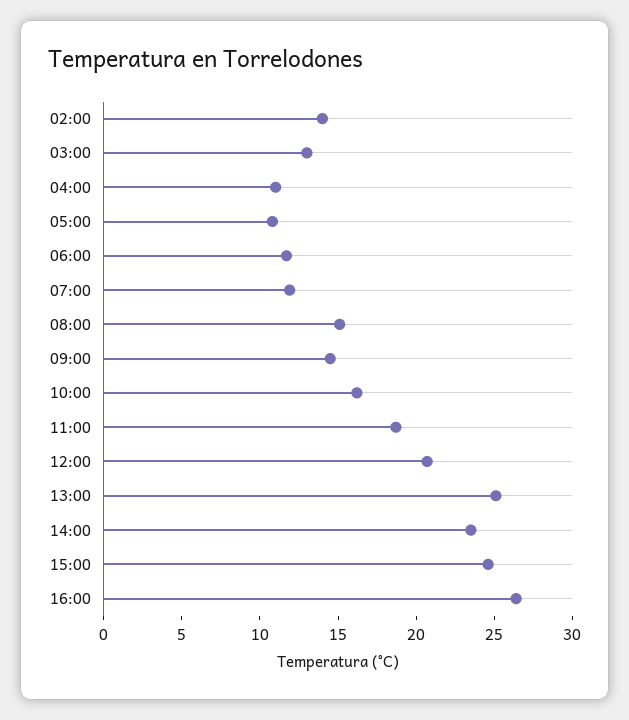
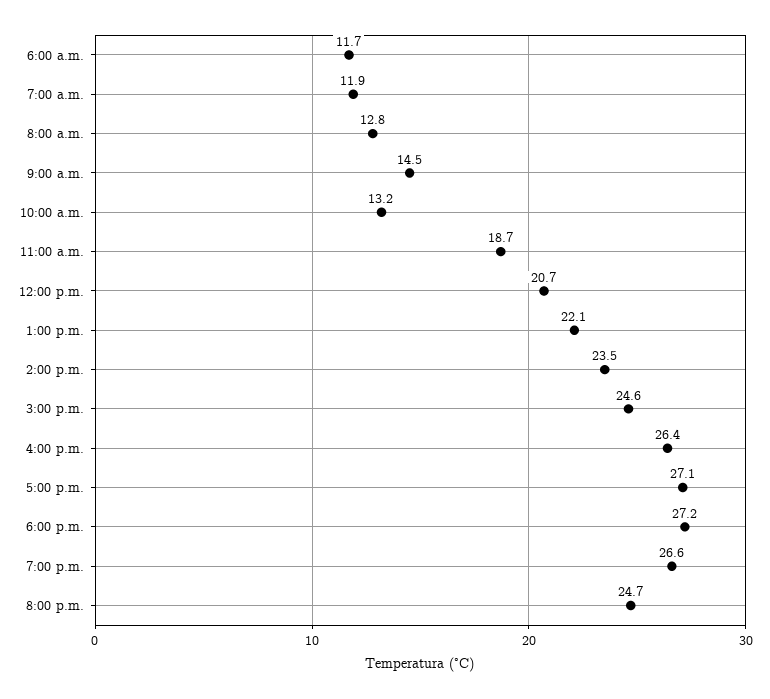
02:00: 14 -> none
03:00: 13 -> none
04:00: 11 -> none
05:00: 11 -> none
08:00: 15 -> 12.8
10:00: 16 -> 13.2
13:00: 25 -> 22.1
5:00 p.m.: none -> 27.1
6:00 p.m.: none -> 27.2
7:00 p.m.: none -> 26.6
8:00 p.m.: none -> 24.7

